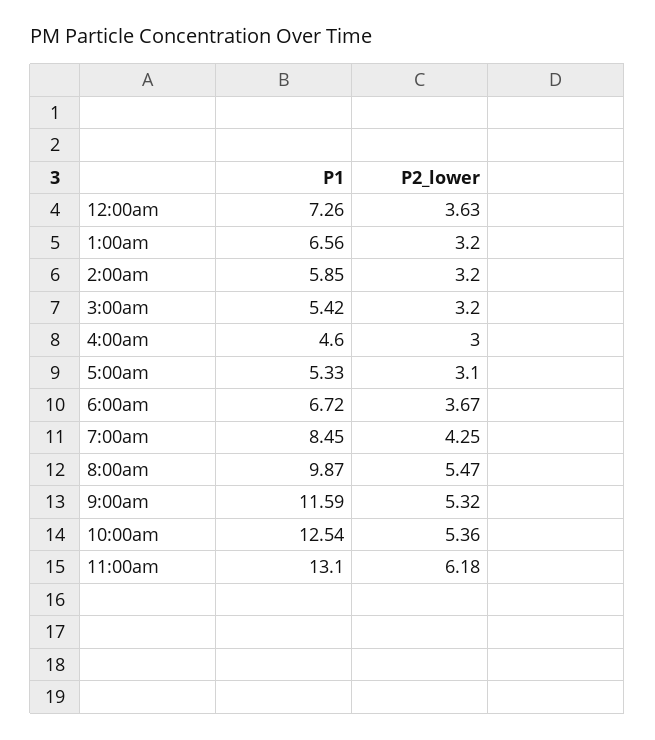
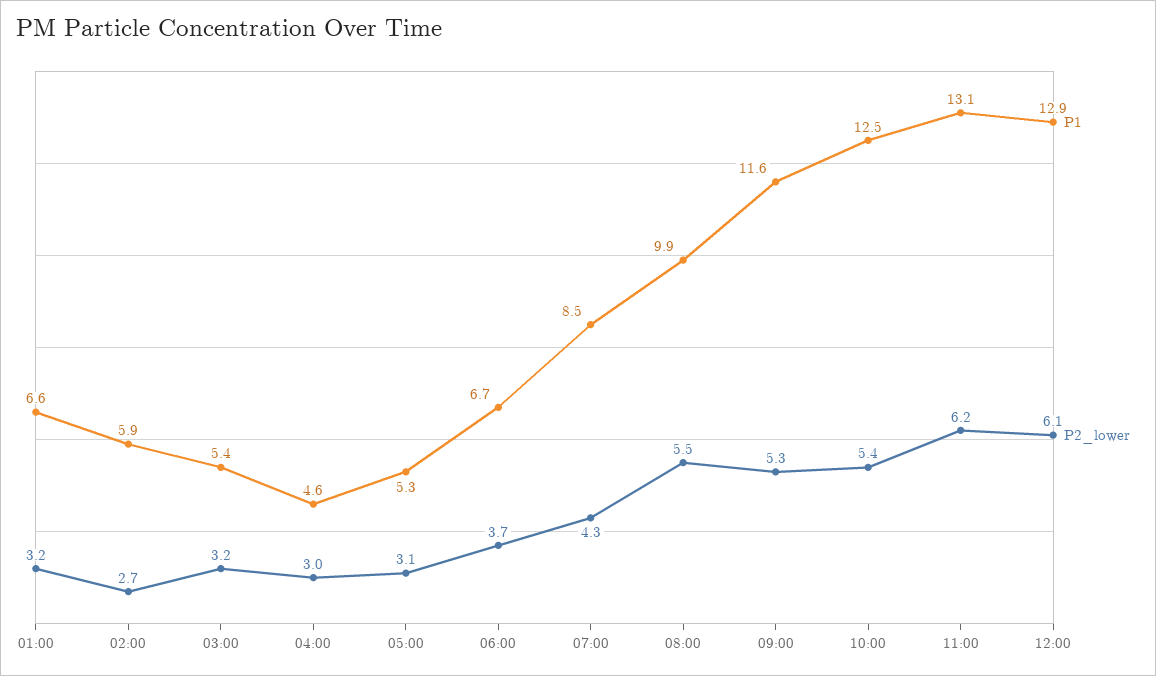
P1, 12:00am: 7.26 -> none
P2_lower, 12:00am: 3.63 -> none
P2_lower, 2:00am: 3.2 -> 2.7
P1, 12:00: none -> 12.9
P2_lower, 12:00: none -> 6.1

